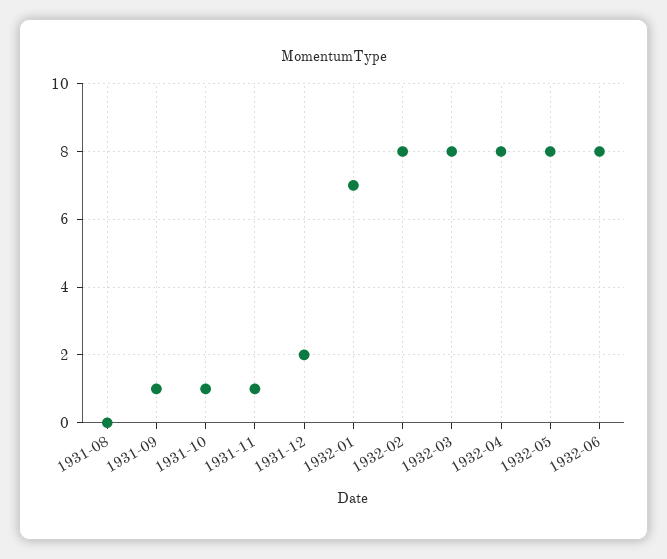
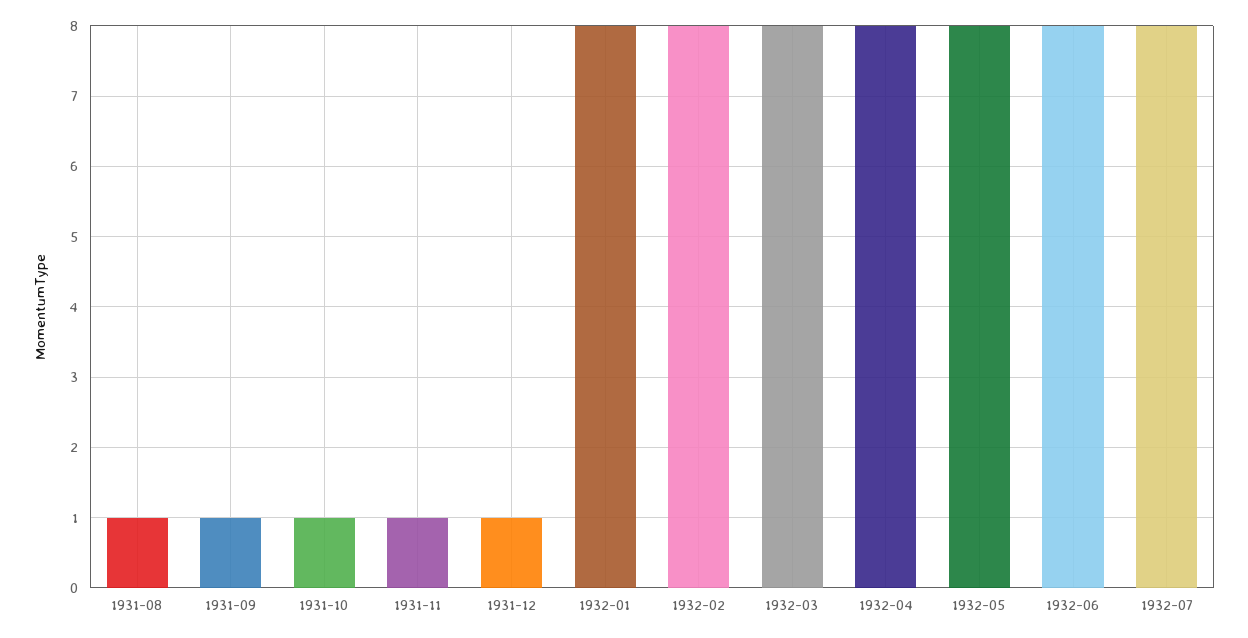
1931-08: 0 -> 1
1931-12: 2 -> 1
1932-01: 7 -> 8
1932-07: none -> 8

